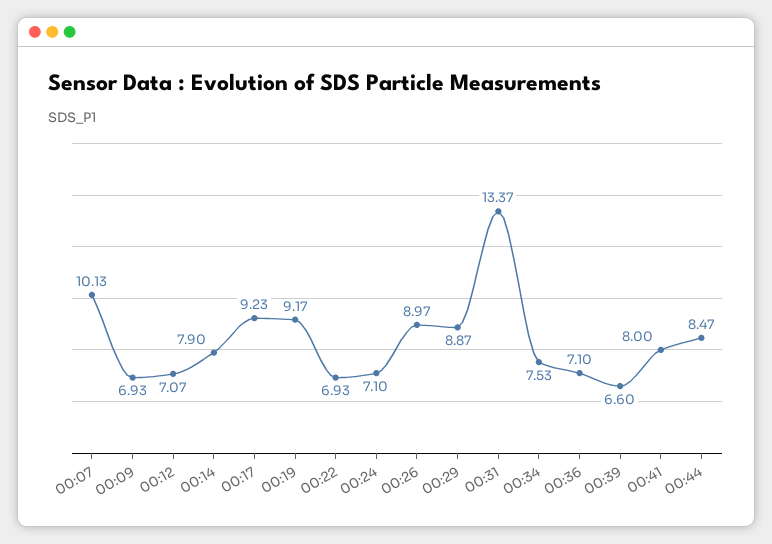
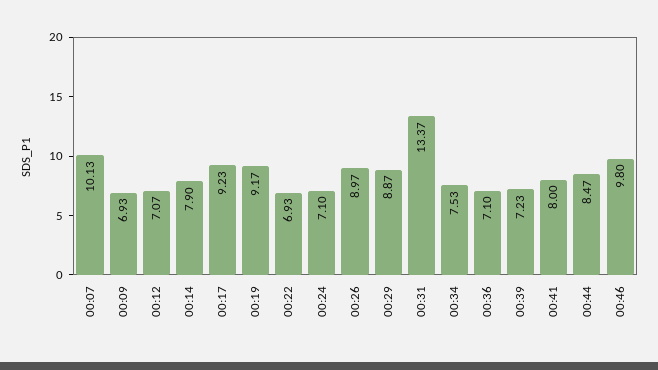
00:39: 6.6 -> 7.23
00:46: none -> 9.8

